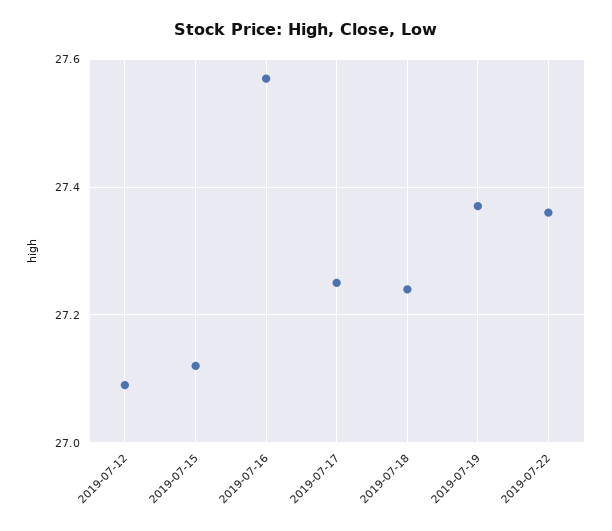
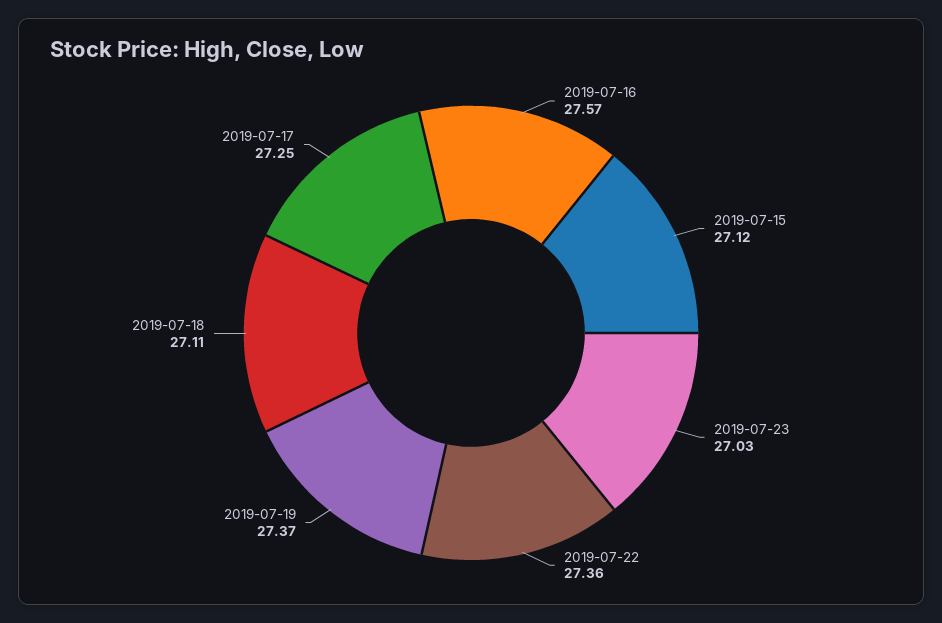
2019-07-12: 27.1 -> none
2019-07-18: 27.25 -> 27.11
2019-07-23: none -> 27.03

